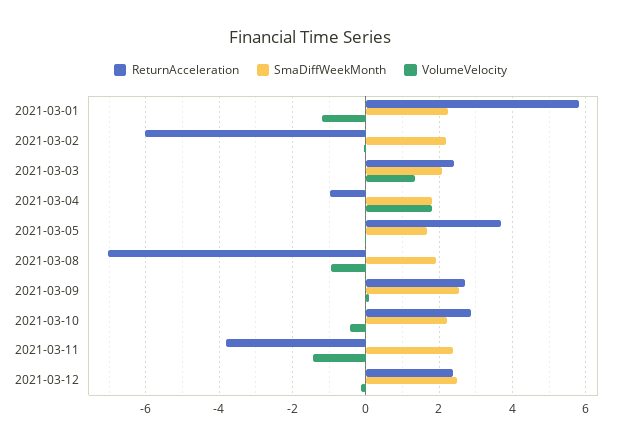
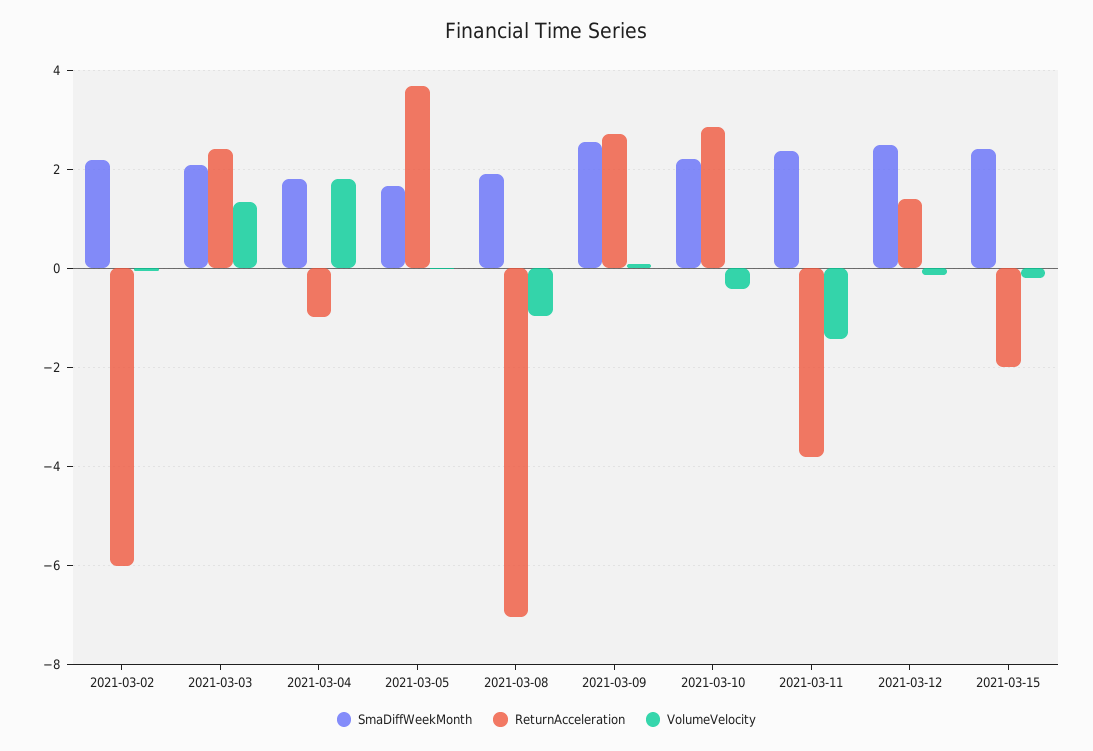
ReturnAcceleration, 2021-03-01: 5.8 -> none
SmaDiffWeekMonth, 2021-03-01: 2.2 -> none
VolumeVelocity, 2021-03-01: -1.2 -> none
ReturnAcceleration, 2021-03-12: 2.4 -> 1.4
SmaDiffWeekMonth, 2021-03-15: none -> 2.4
ReturnAcceleration, 2021-03-15: none -> -2
VolumeVelocity, 2021-03-15: none -> -0.2

